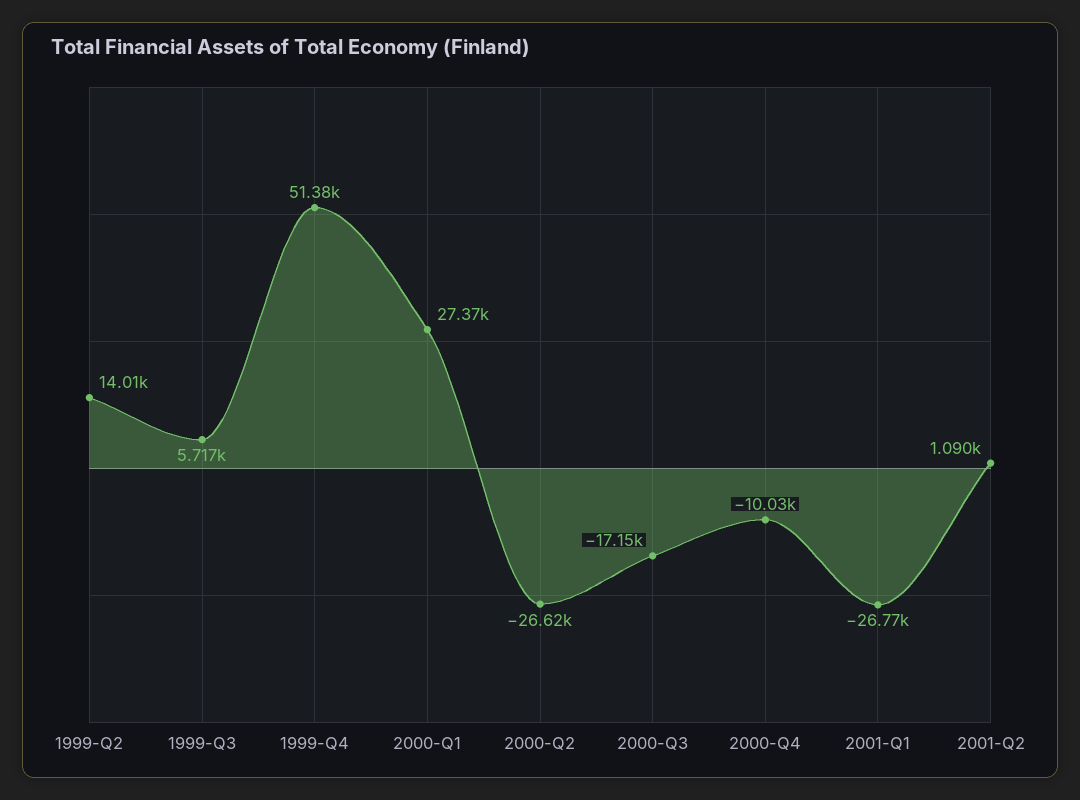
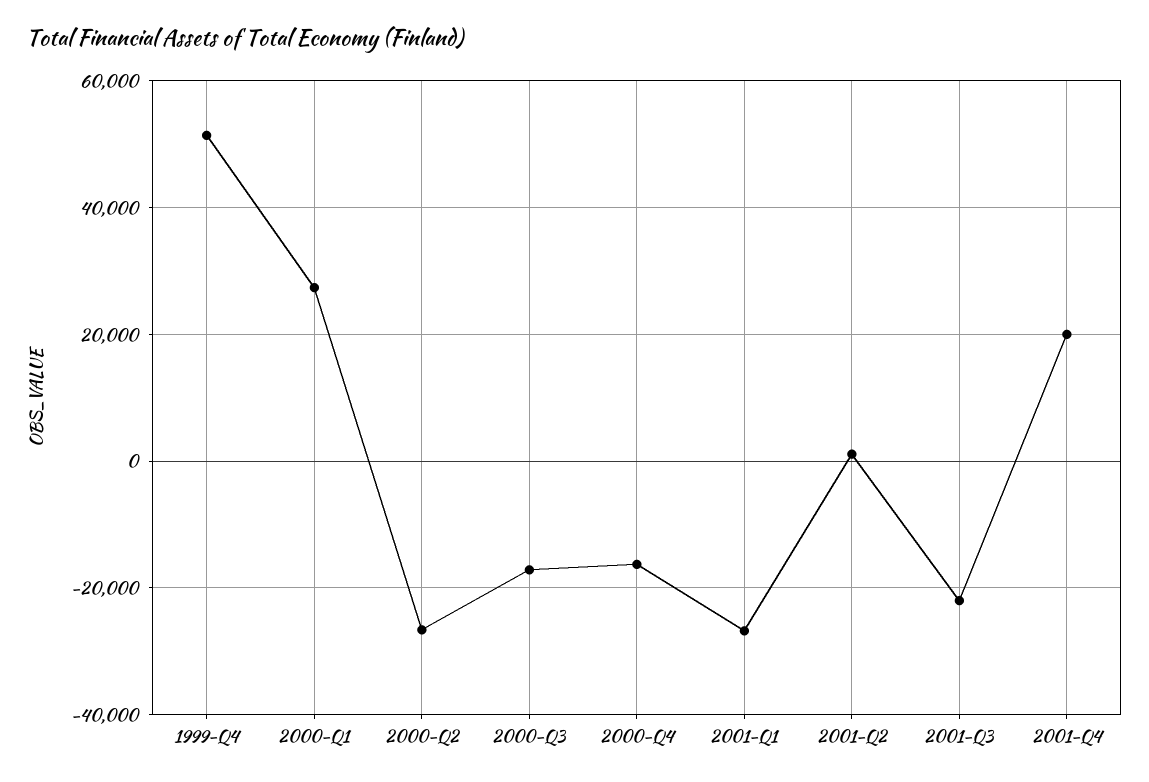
1999-Q2: 14010 -> none
1999-Q3: 5717 -> none
2000-Q4: -10030 -> -16000
2001-Q3: none -> -22000
2001-Q4: none -> 20000

